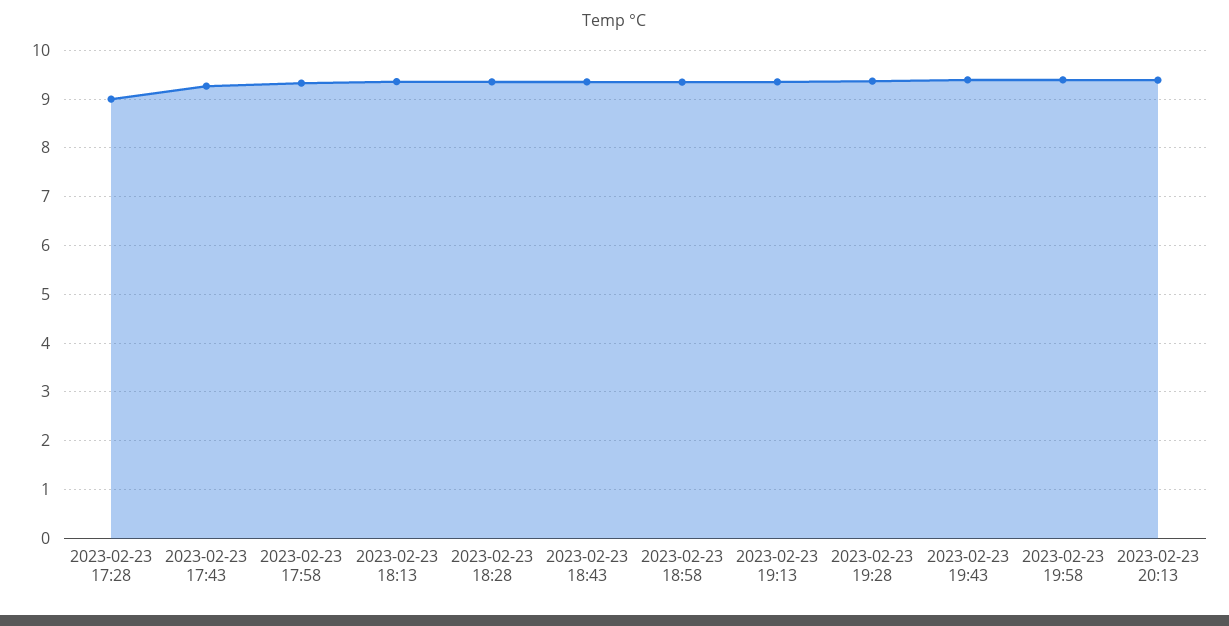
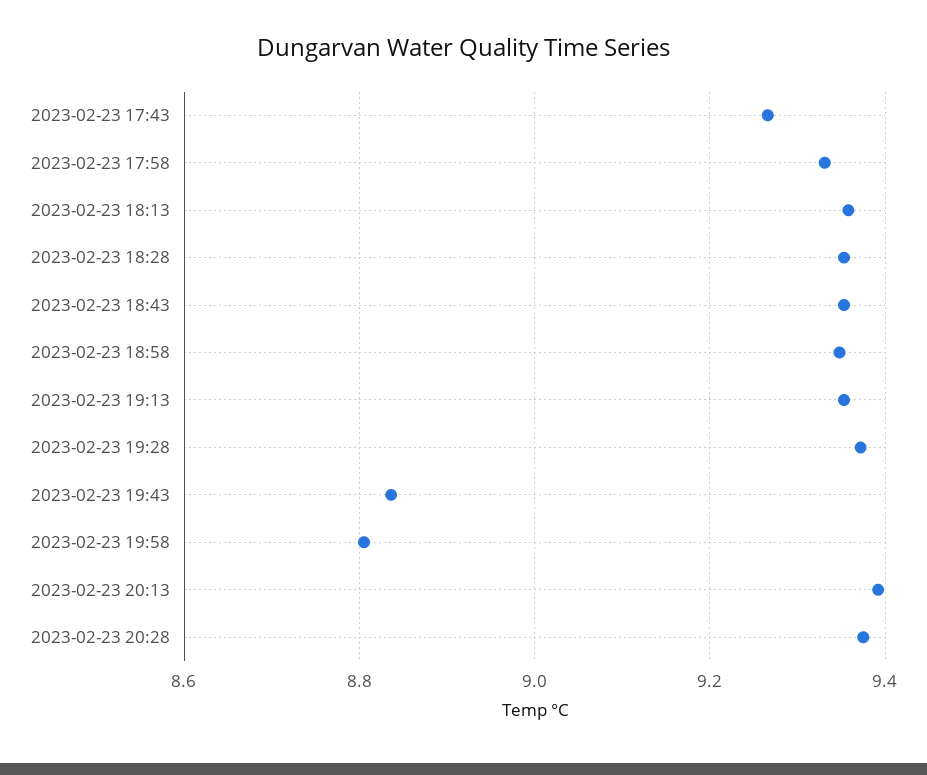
2023-02-23 17:28: 9 -> none
2023-02-23 19:43: 9.4 -> 8.84
2023-02-23 19:58: 9.4 -> 8.8
2023-02-23 20:28: none -> 9.38

